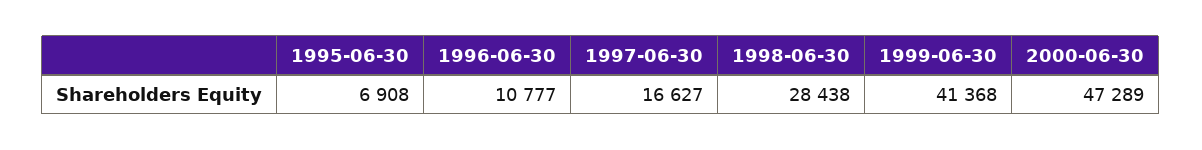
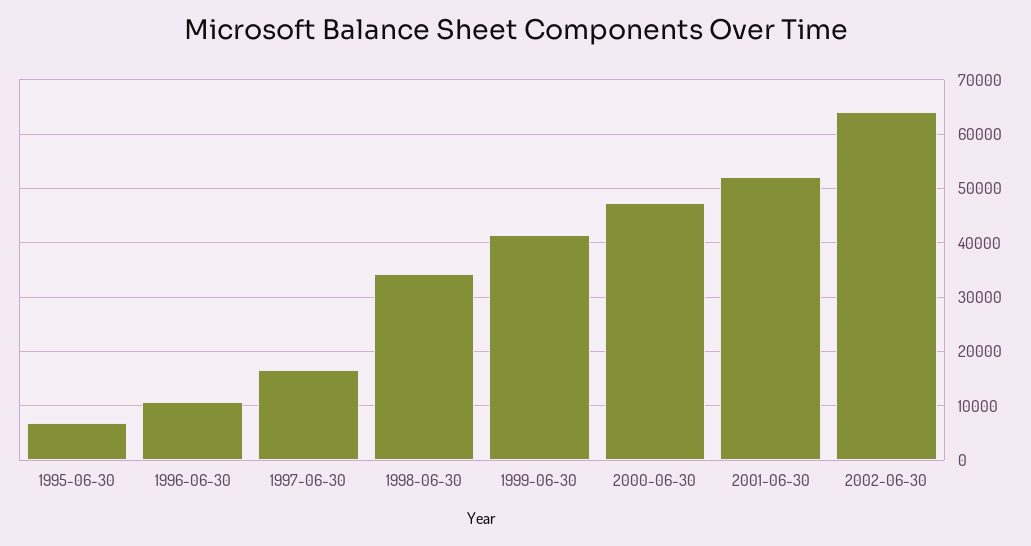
1998-06-30: 28438 -> 34000
2001-06-30: none -> 52000
2002-06-30: none -> 64000

